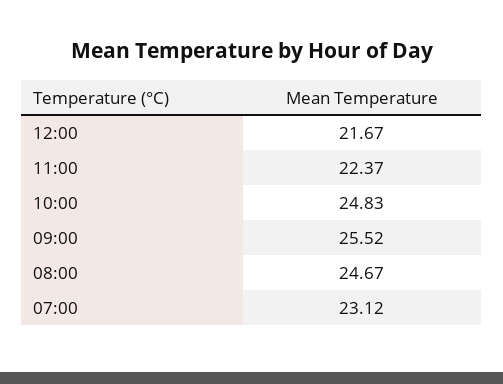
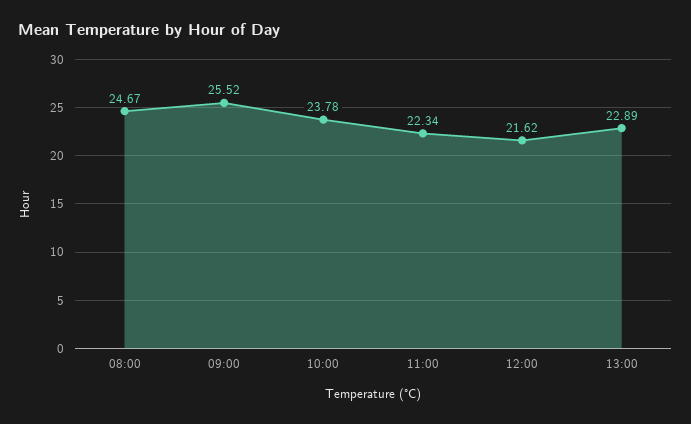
12:00: 21.67 -> 21.62
11:00: 22.37 -> 22.34
10:00: 24.83 -> 23.78
07:00: 23.12 -> none
13:00: none -> 22.89

